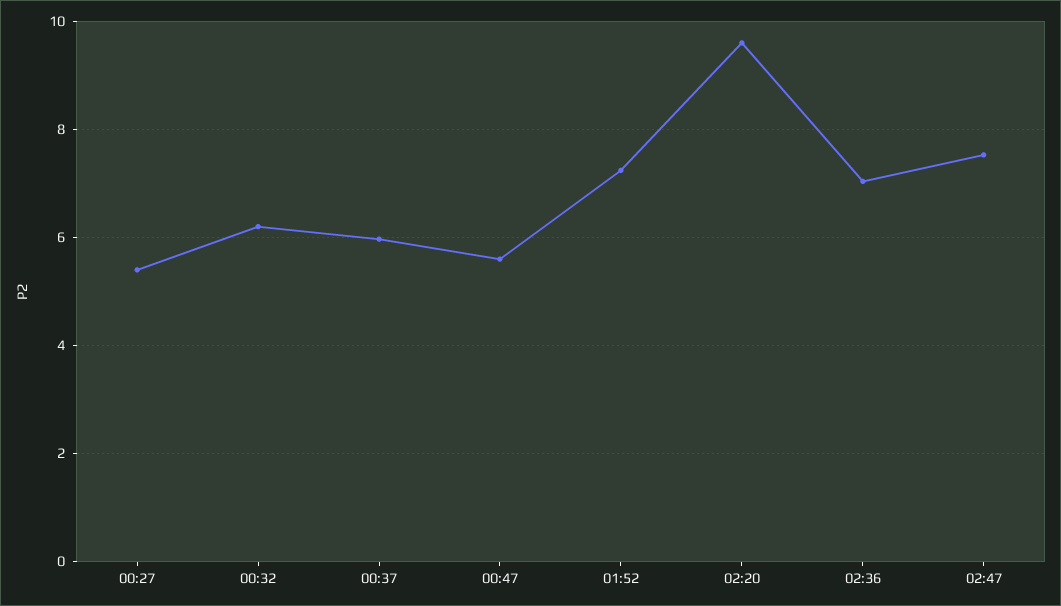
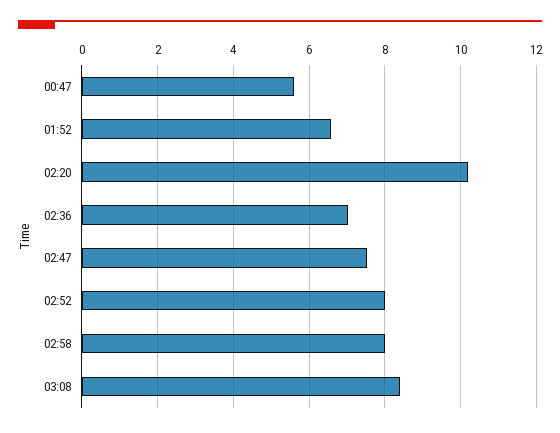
00:27: 5.4 -> none
00:32: 6.2 -> none
00:37: 6 -> none
01:52: 7.2 -> 6.6
02:20: 9.6 -> 10.2
02:52: none -> 8
02:58: none -> 8
03:08: none -> 8.4

